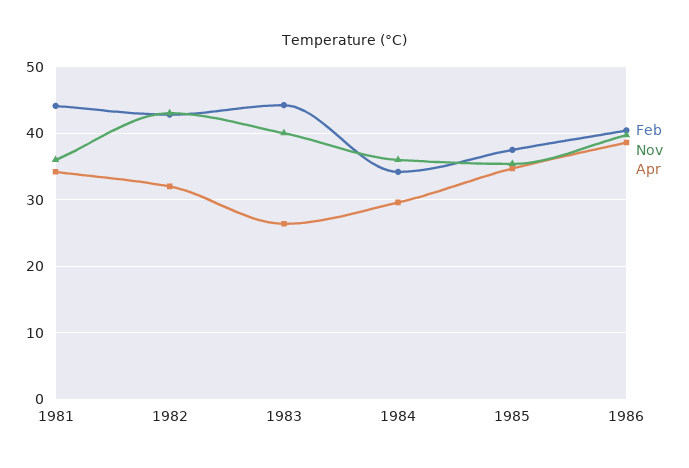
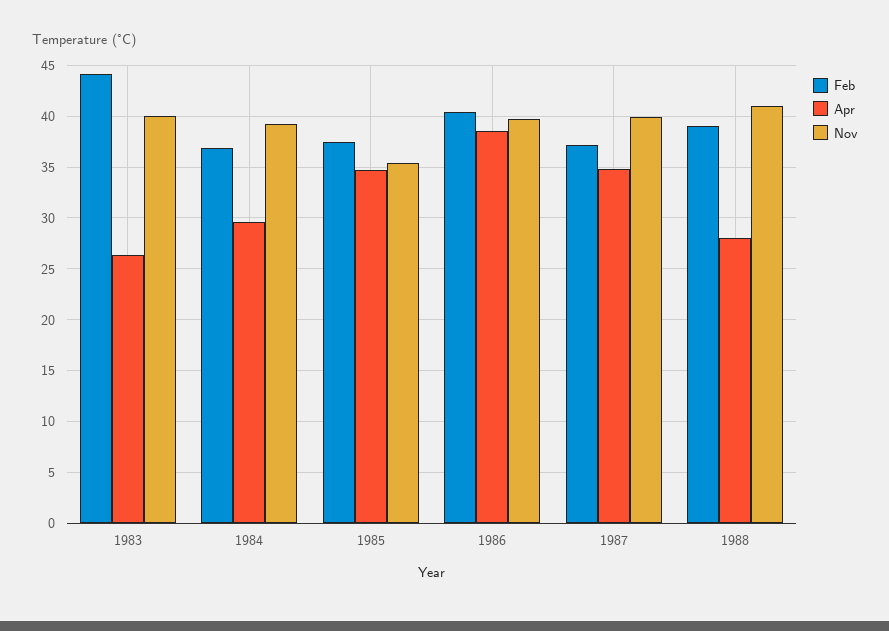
Feb, 1981: 44 -> none
Nov, 1981: 36 -> none
Apr, 1981: 34 -> none
Feb, 1982: 43 -> none
Nov, 1982: 43 -> none
Apr, 1982: 32 -> none
Feb, 1984: 34 -> 37
Nov, 1984: 36 -> 39
Feb, 1987: none -> 37
Apr, 1987: none -> 35
Nov, 1987: none -> 40
Feb, 1988: none -> 39
Apr, 1988: none -> 28
Nov, 1988: none -> 41

